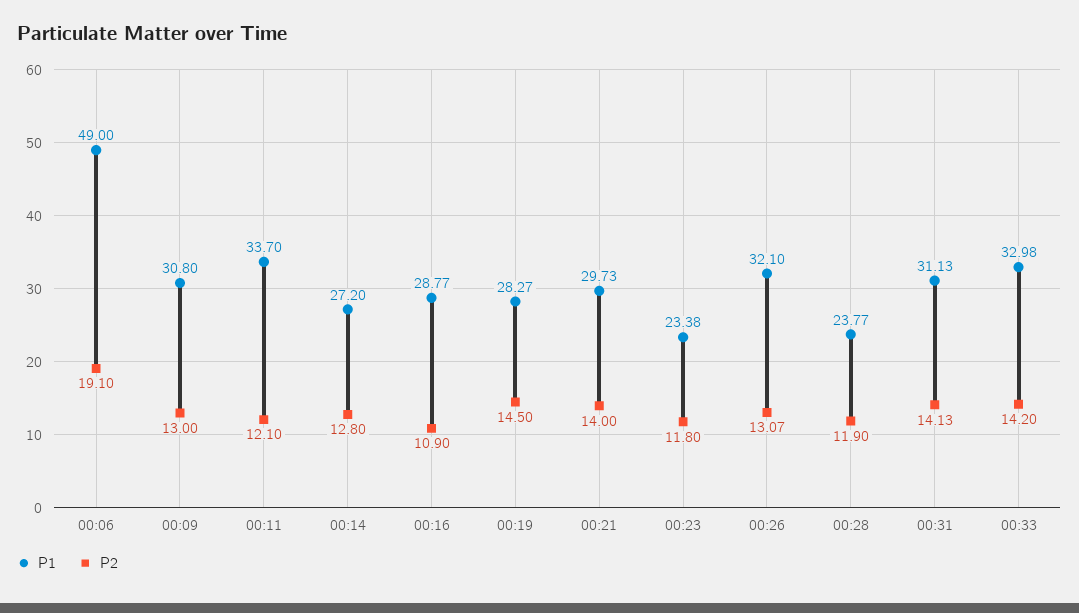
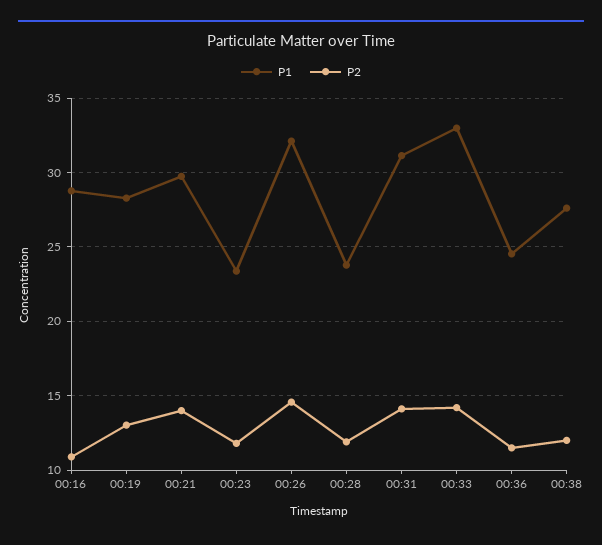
P1, 00:06: 49 -> none
P2, 00:06: 19.1 -> none
P1, 00:09: 30.8 -> none
P2, 00:09: 13 -> none
P1, 00:11: 33.7 -> none
P2, 00:11: 12.1 -> none
P1, 00:14: 27.2 -> none
P2, 00:14: 12.8 -> none
P2, 00:19: 14.5 -> 13
P2, 00:26: 13.07 -> 14.5
P1, 00:36: none -> 24.5
P2, 00:36: none -> 11.5
P1, 00:38: none -> 27.5
P2, 00:38: none -> 12

